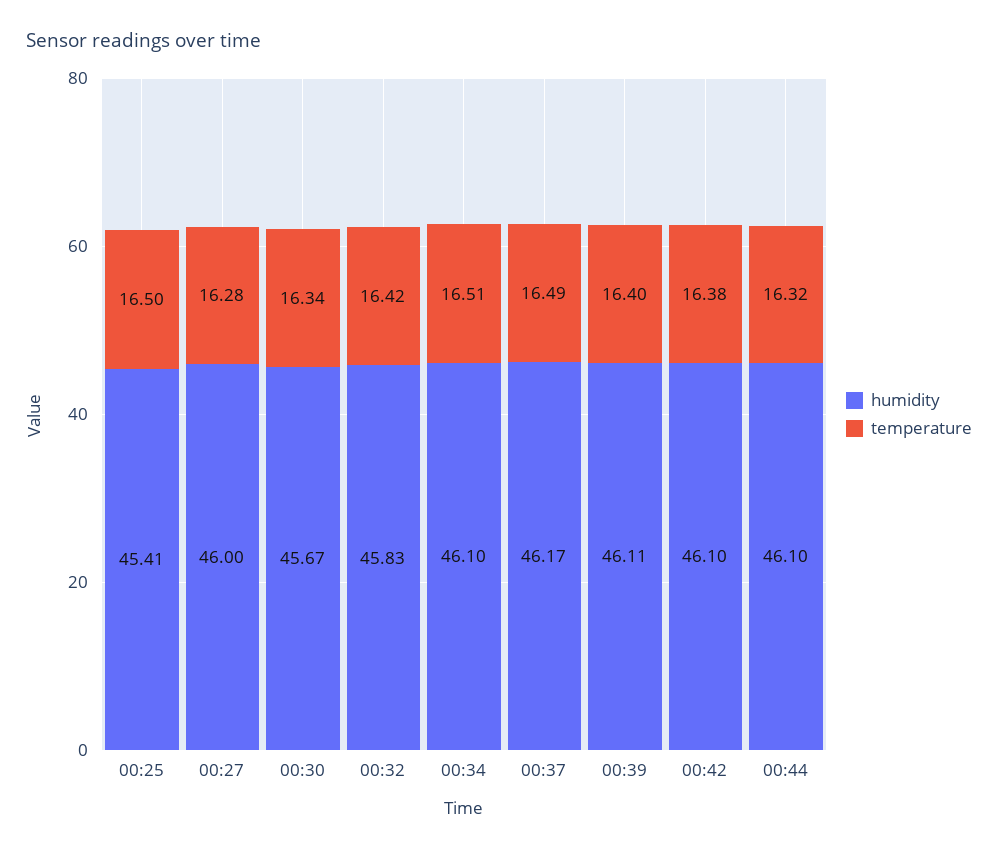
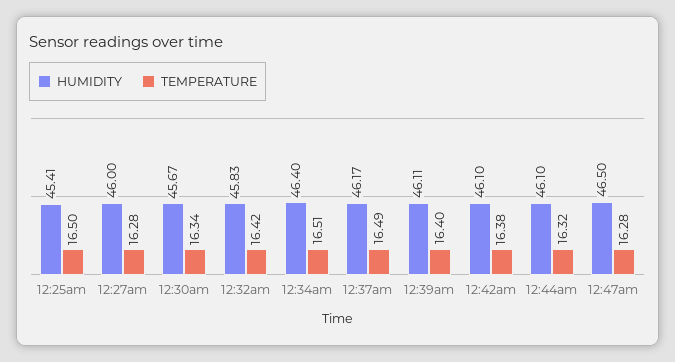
humidity, 00:34: 46.1 -> 46.4
humidity, 12:47am: none -> 46.5
temperature, 12:47am: none -> 16.28

